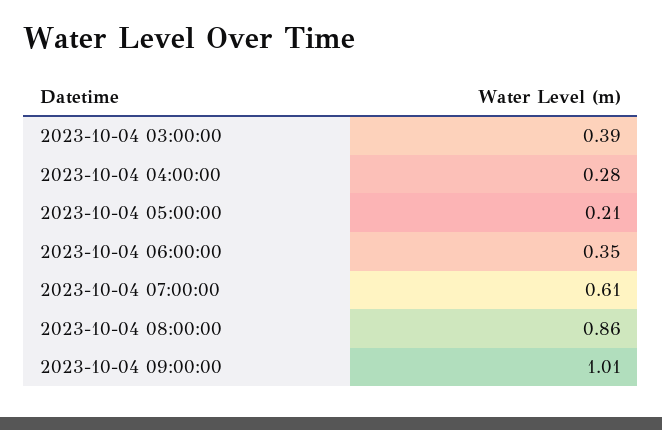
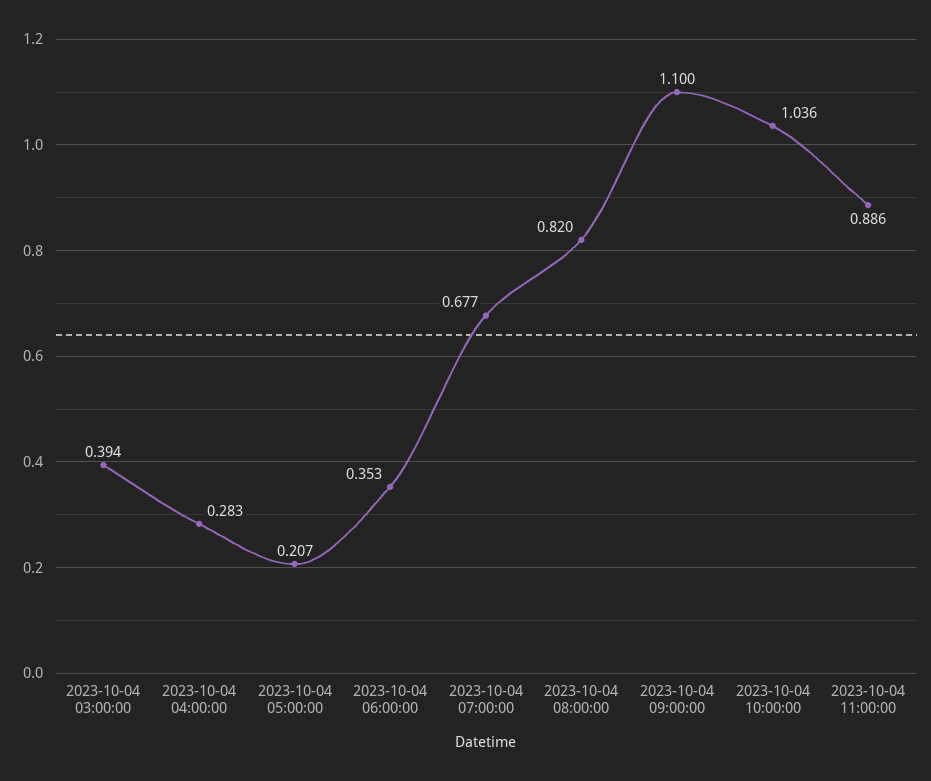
2023-10-04 07:00:00: 0.61 -> 0.677
2023-10-04 08:00:00: 0.86 -> 0.82
2023-10-04 09:00:00: 1.01 -> 1.1
2023-10-04 10:00:00: none -> 1.036
2023-10-04 11:00:00: none -> 0.886

